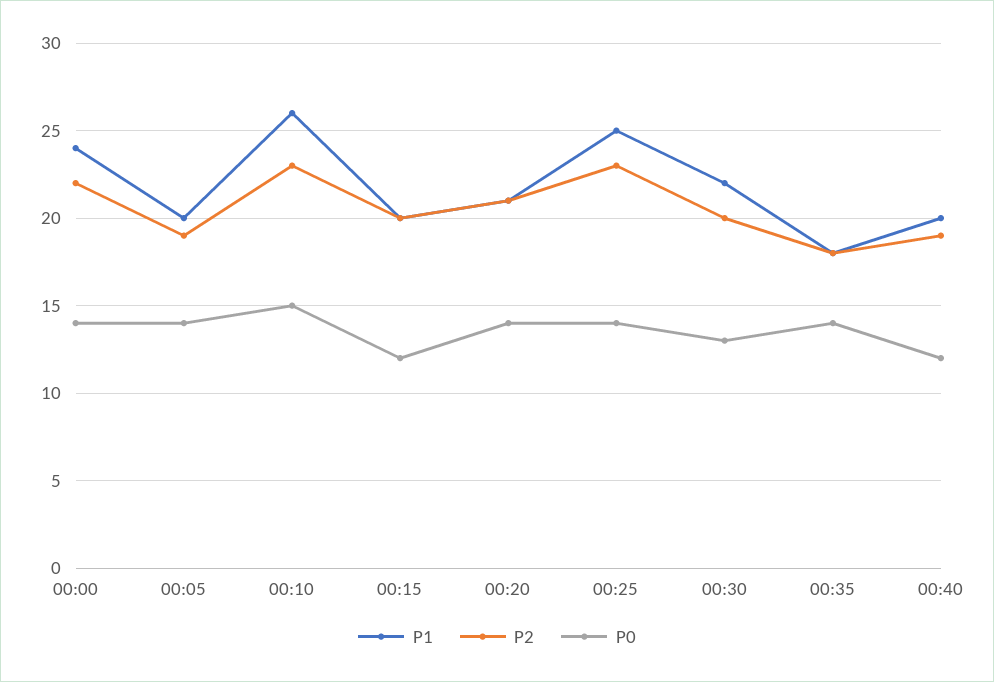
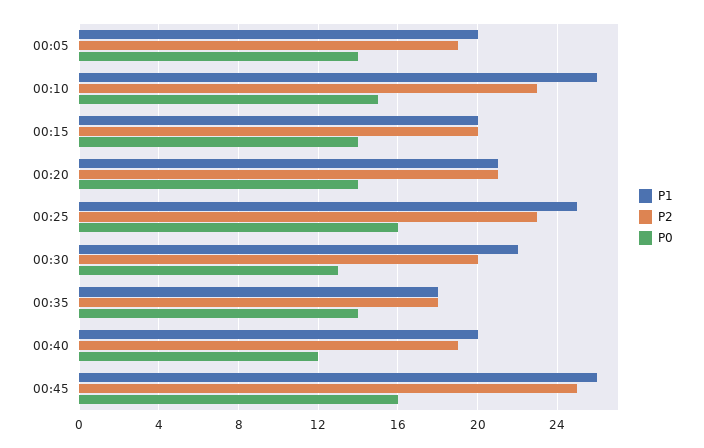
P1, 00:00: 24 -> none
P2, 00:00: 22 -> none
P0, 00:00: 14 -> none
P0, 00:15: 12 -> 14
P0, 00:25: 14 -> 16
P1, 00:45: none -> 26
P2, 00:45: none -> 25
P0, 00:45: none -> 16

